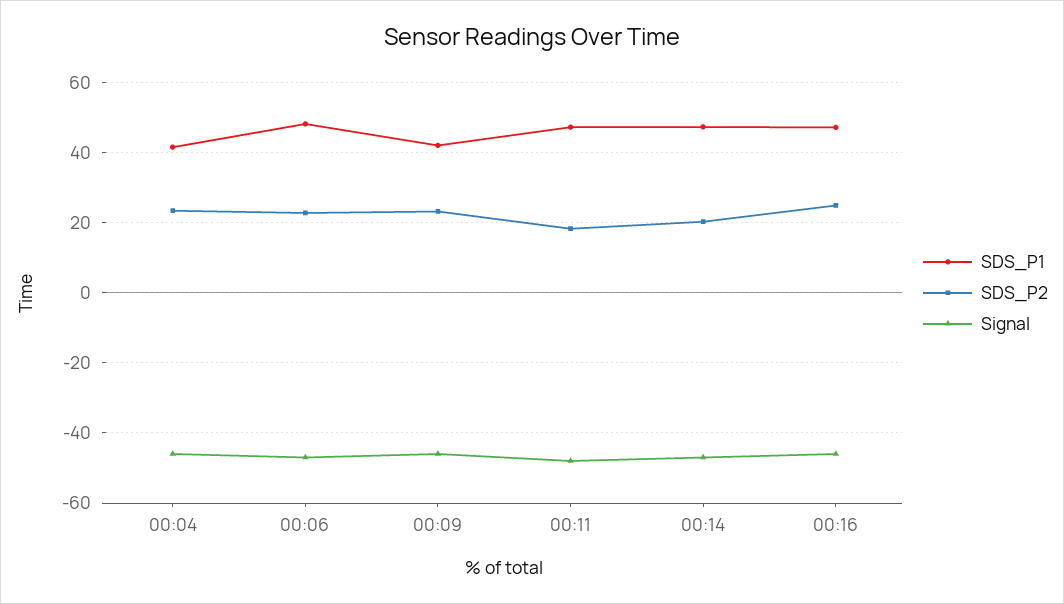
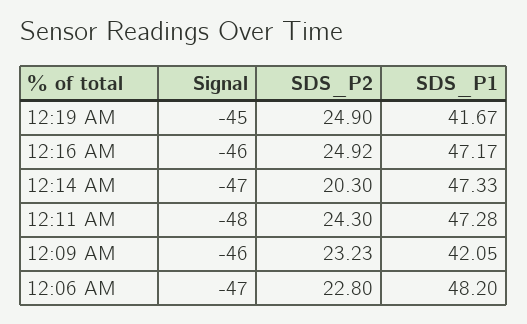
SDS_P1, 00:04: 42 -> none
SDS_P2, 00:04: 24 -> none
Signal, 00:04: -46 -> none
SDS_P2, 00:11: 18 -> 24.3
Signal, 12:19 AM: none -> -45
SDS_P2, 12:19 AM: none -> 24.9
SDS_P1, 12:19 AM: none -> 41.67

